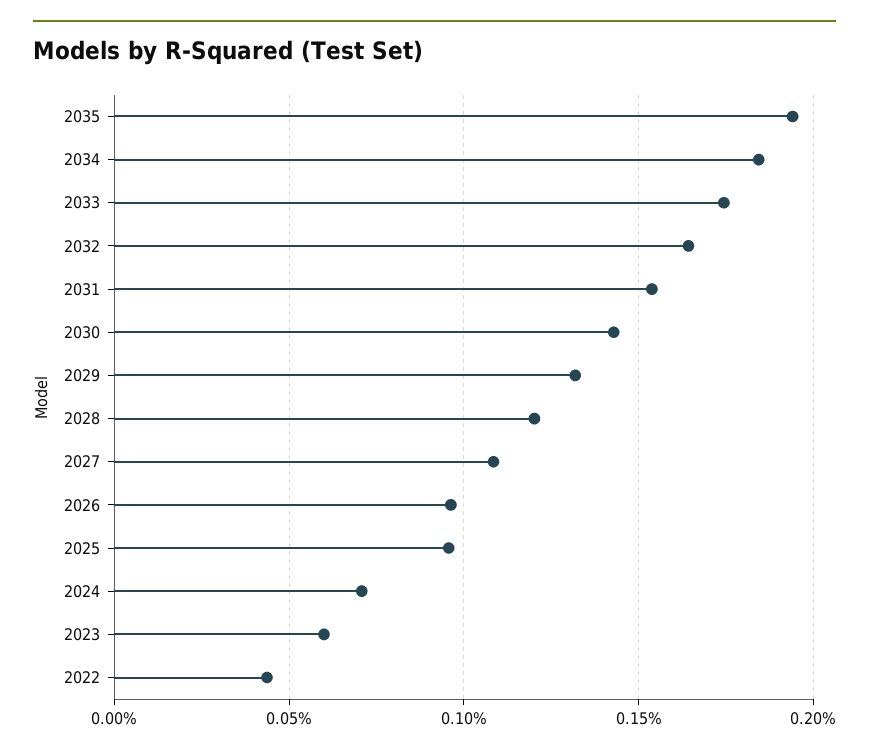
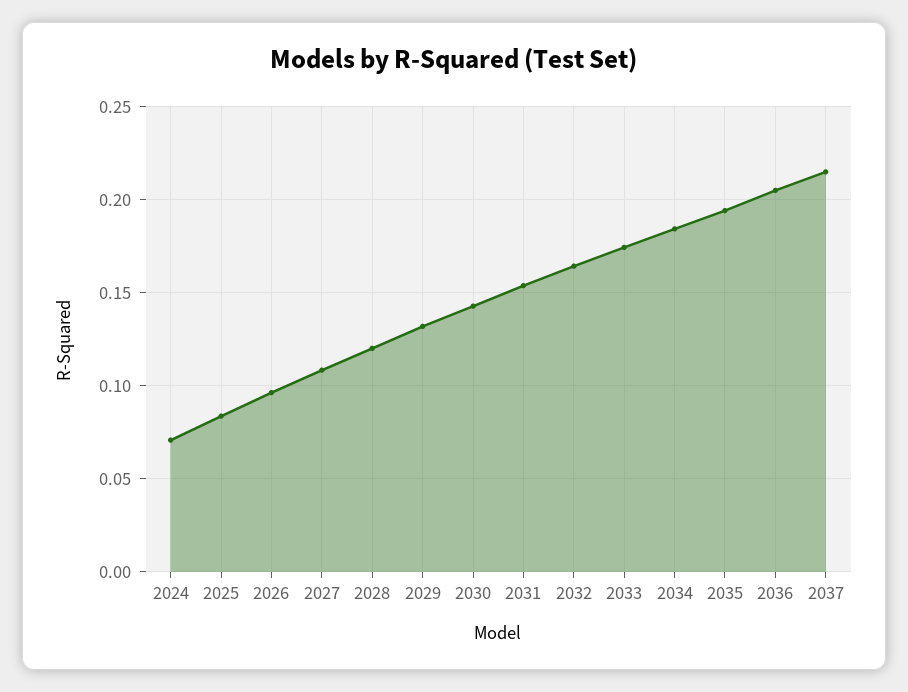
2025: 0.095 -> 0.085
2023: 0.06 -> none
2022: 0.045 -> none
2036: none -> 0.205
2037: none -> 0.215

